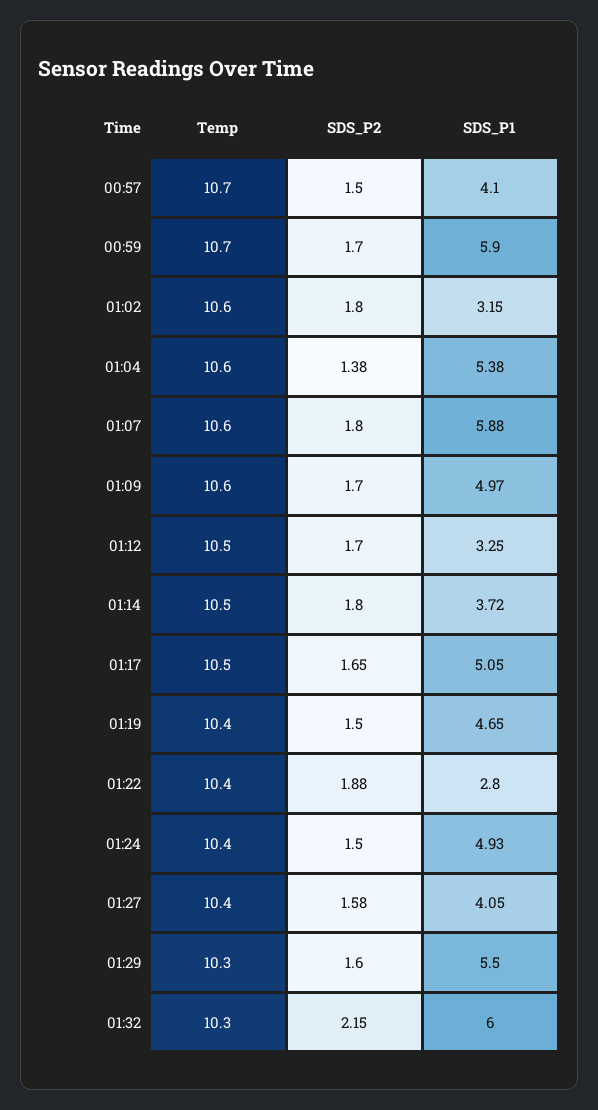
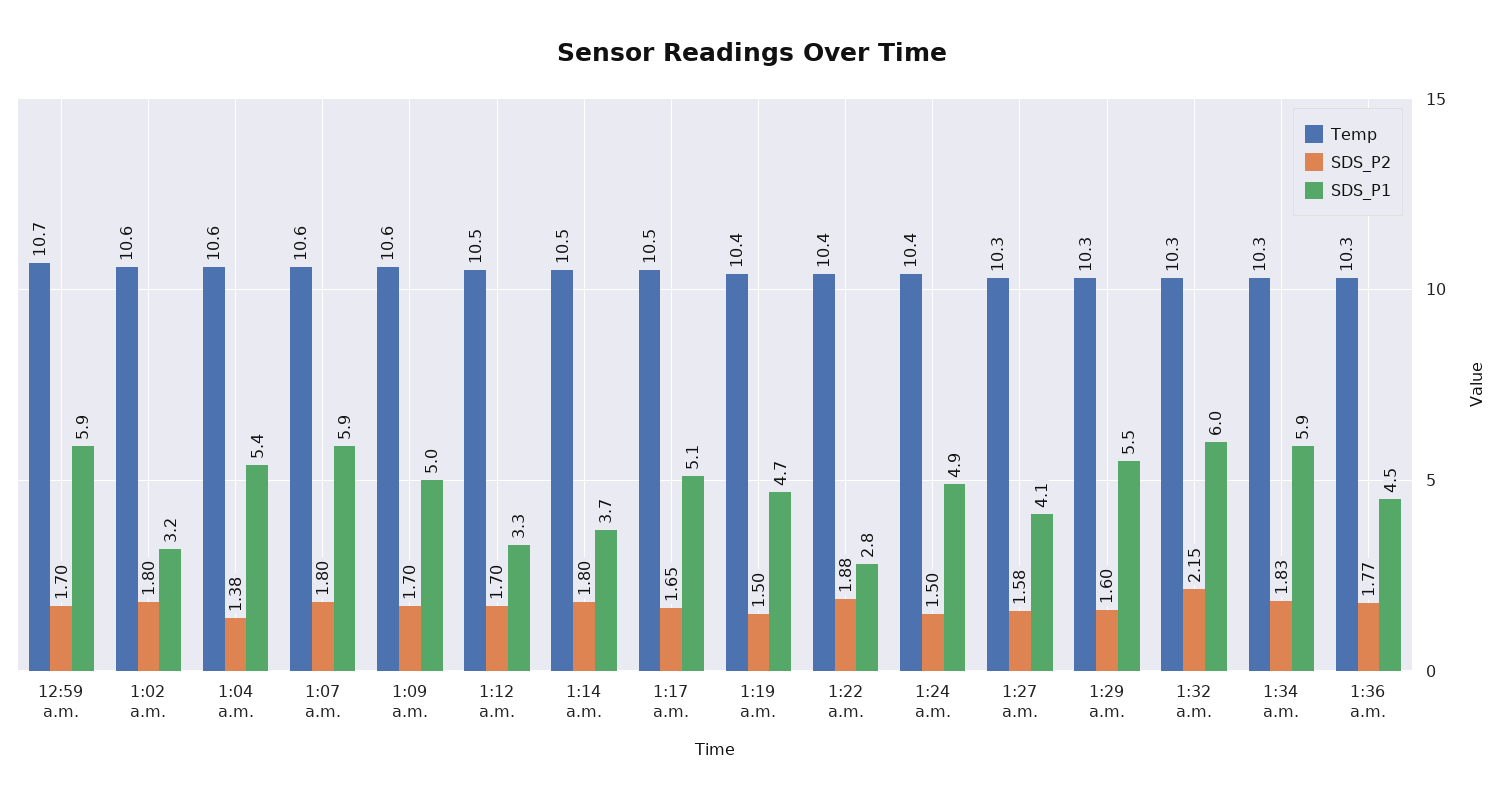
Temp, 00:57: 10.7 -> none
SDS_P2, 00:57: 1.5 -> none
SDS_P1, 00:57: 4.1 -> none
Temp, 01:27: 10.4 -> 10.3
Temp, 1:34 a.m.: none -> 10.3
SDS_P2, 1:34 a.m.: none -> 1.83
SDS_P1, 1:34 a.m.: none -> 5.9
Temp, 1:36 a.m.: none -> 10.3
SDS_P2, 1:36 a.m.: none -> 1.77
SDS_P1, 1:36 a.m.: none -> 4.5

